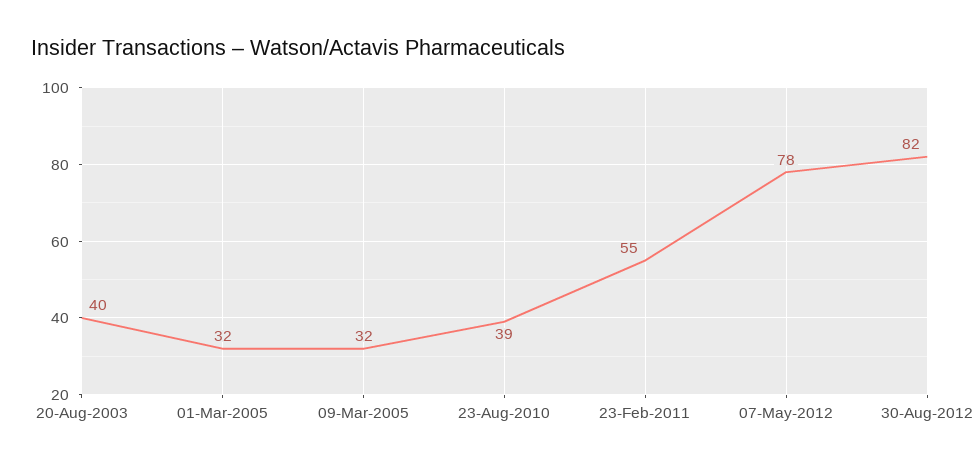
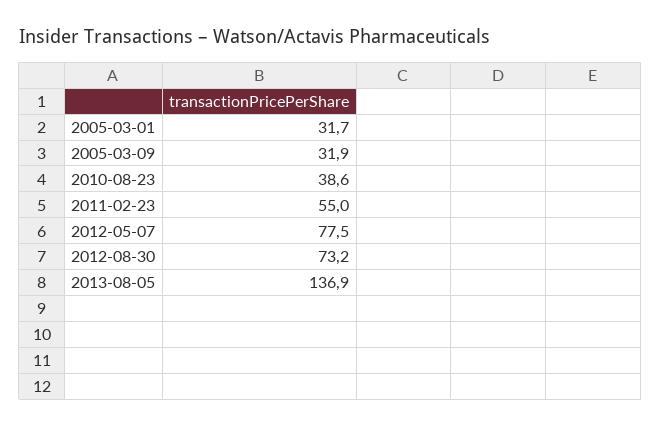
20-Aug-2003: 40 -> none
30-Aug-2012: 82 -> 73.2
2013-08-05: none -> 136.9

